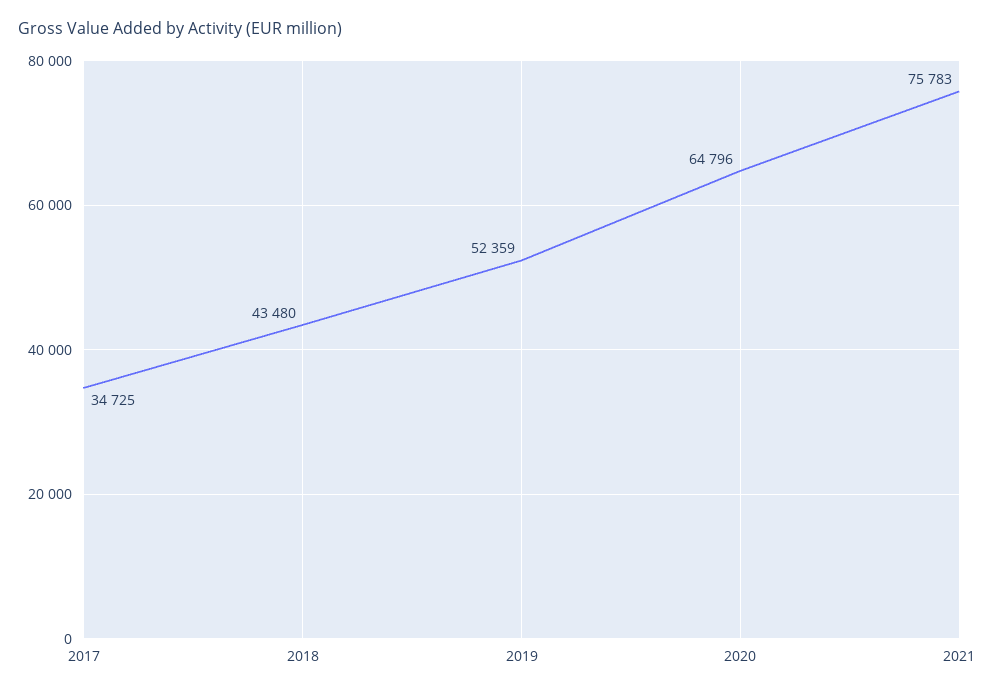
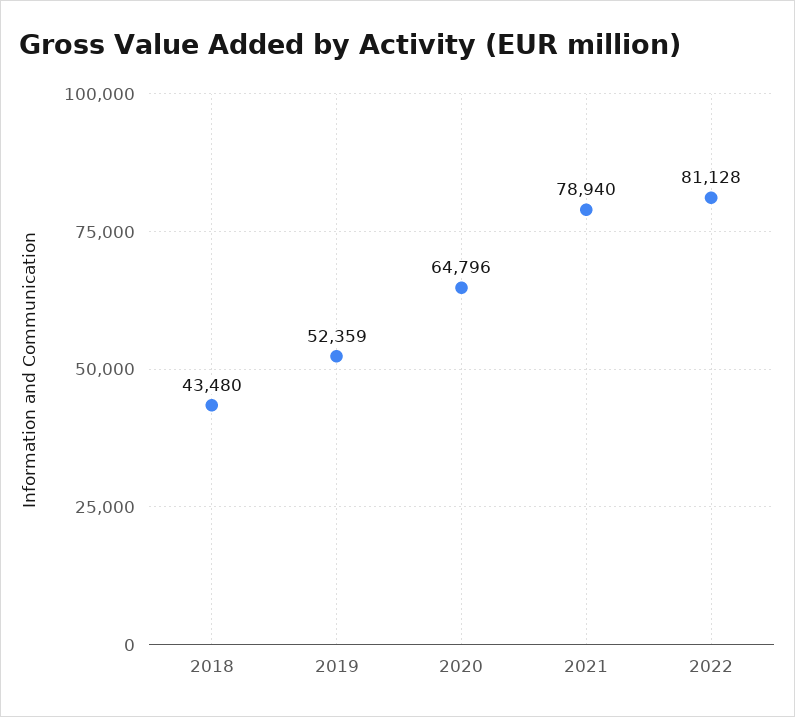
2017: 34725 -> none
2021: 75783 -> 78940
2022: none -> 81128

